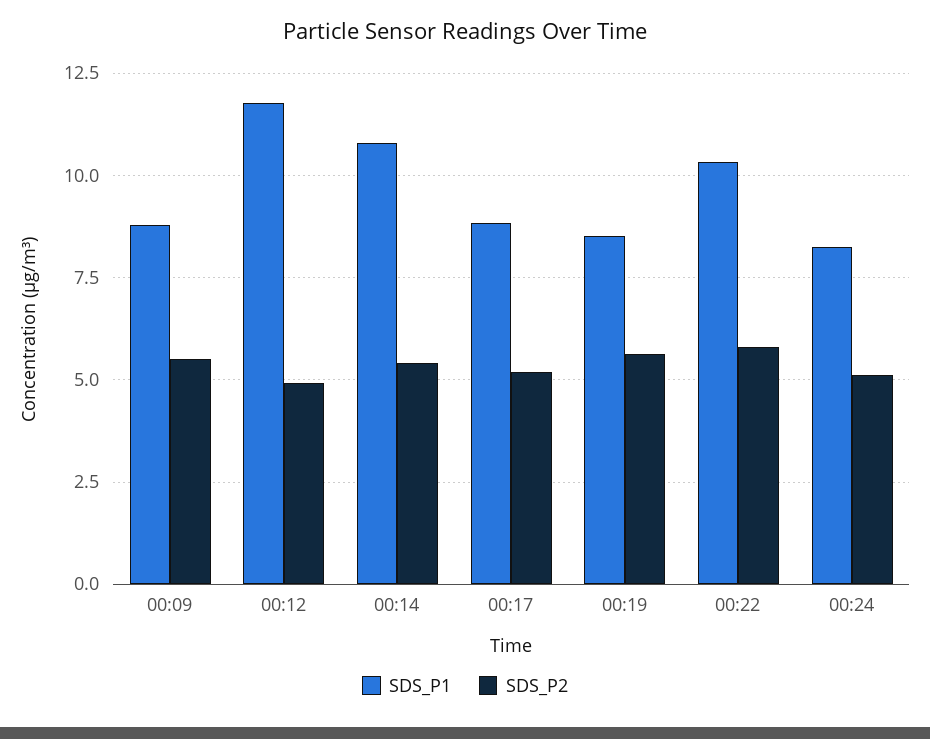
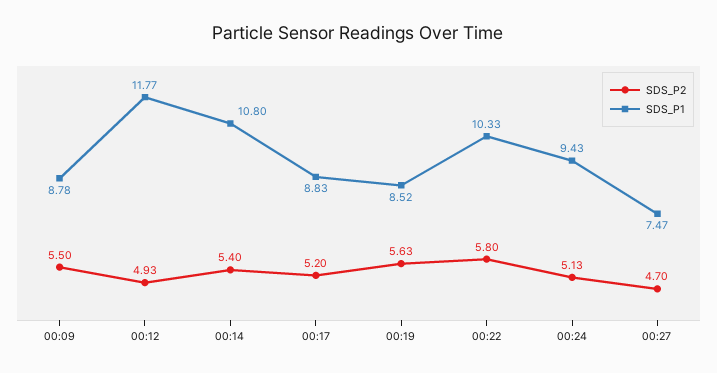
SDS_P1, 00:24: 8.25 -> 9.43
SDS_P2, 00:27: none -> 4.7
SDS_P1, 00:27: none -> 7.47

